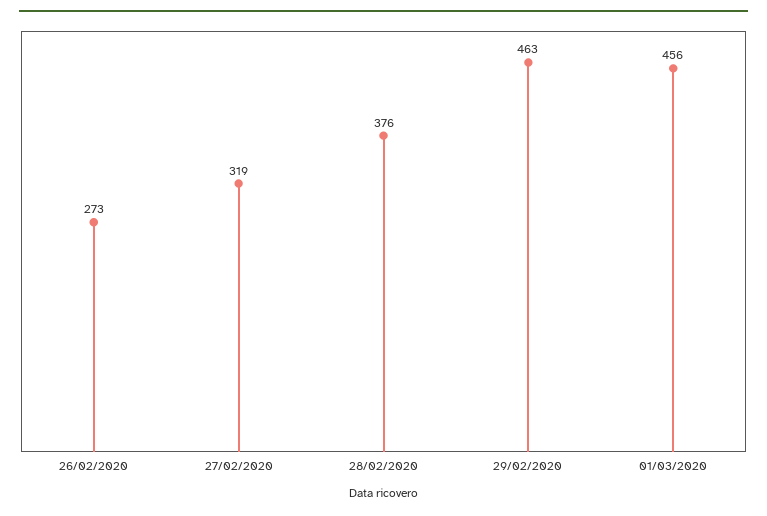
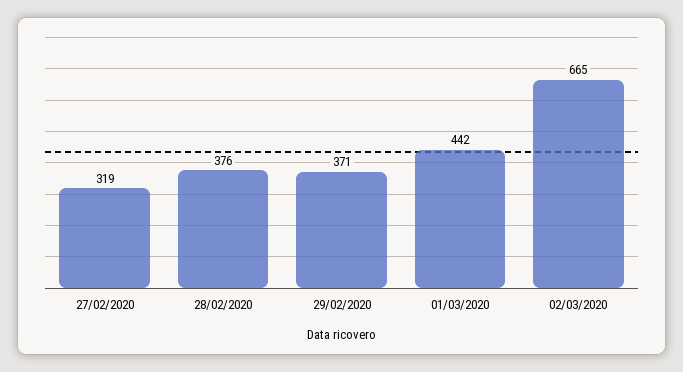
26/02/2020: 273 -> none
29/02/2020: 463 -> 371
01/03/2020: 456 -> 442
02/03/2020: none -> 665

